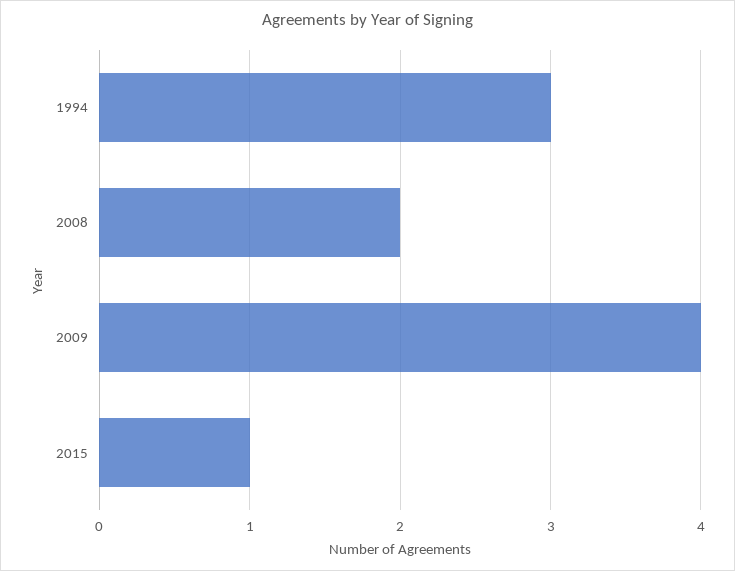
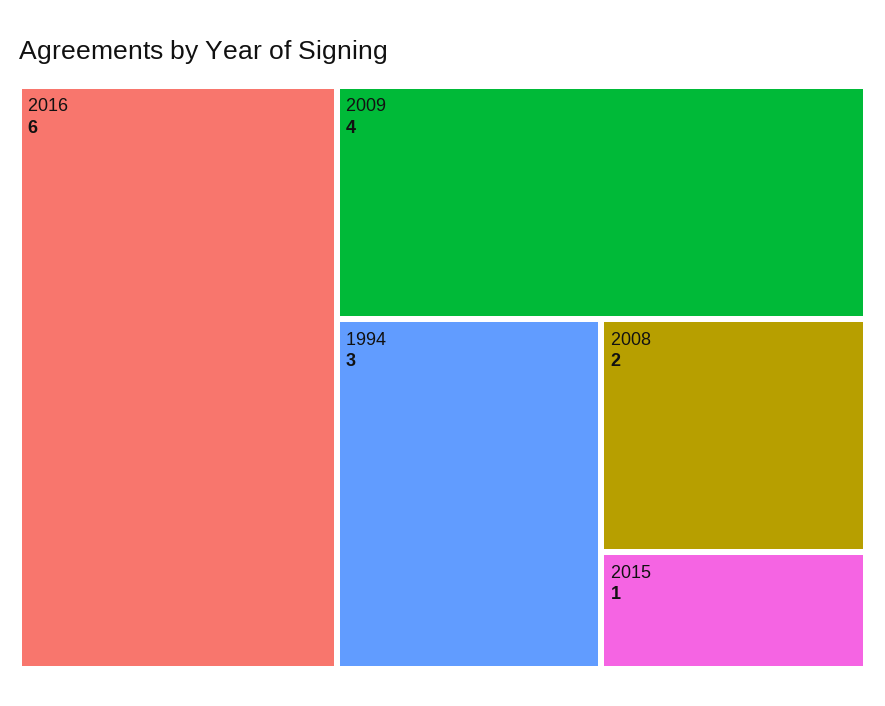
2016: none -> 6

